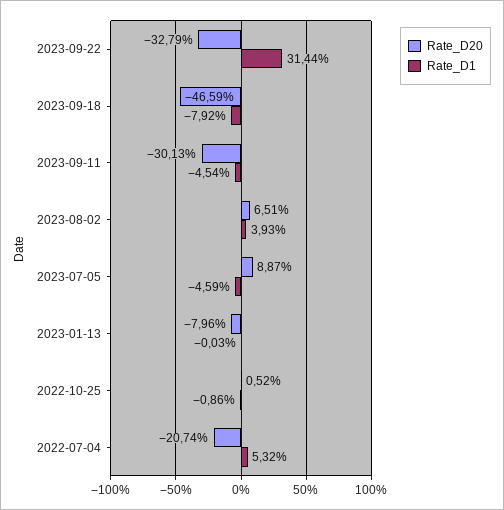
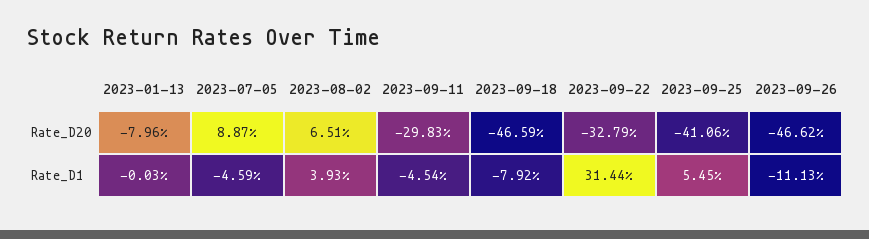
Rate_D20, 2023-09-11: -30.13 -> -29.83
Rate_D20, 2022-10-25: 0.52 -> none
Rate_D1, 2022-10-25: -0.86 -> none
Rate_D20, 2022-07-04: -20.74 -> none
Rate_D1, 2022-07-04: 5.32 -> none
Rate_D20, 2023-09-25: none -> -41.06
Rate_D20, 2023-09-26: none -> -46.62
Rate_D1, 2023-09-25: none -> 5.45
Rate_D1, 2023-09-26: none -> -11.13

